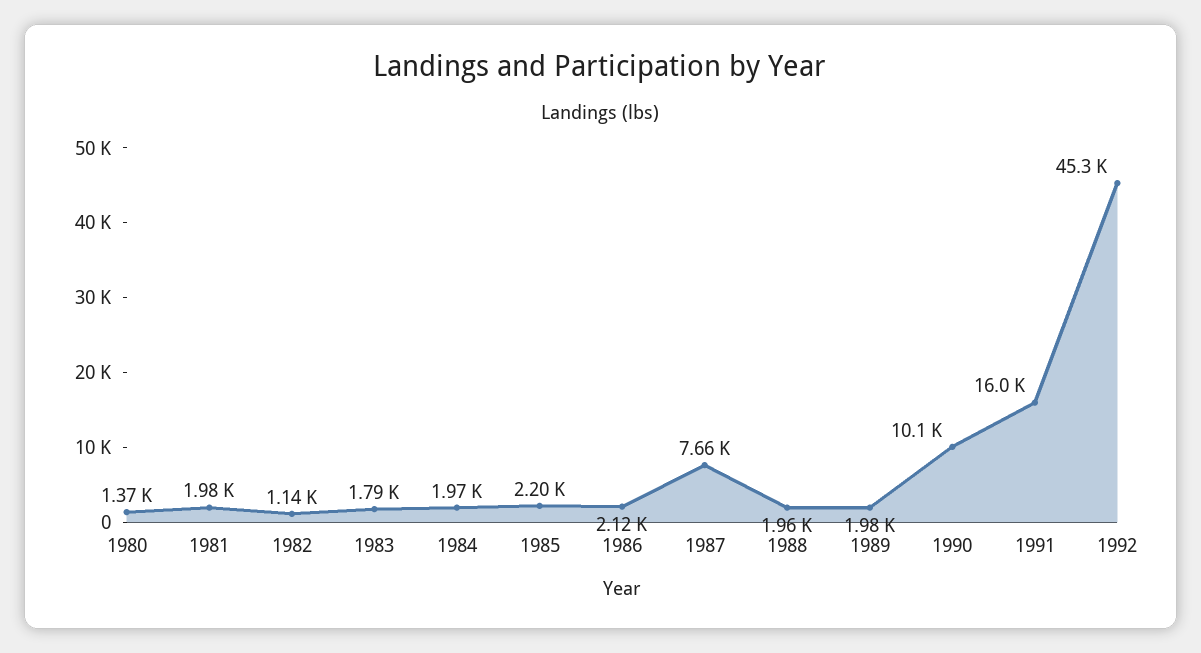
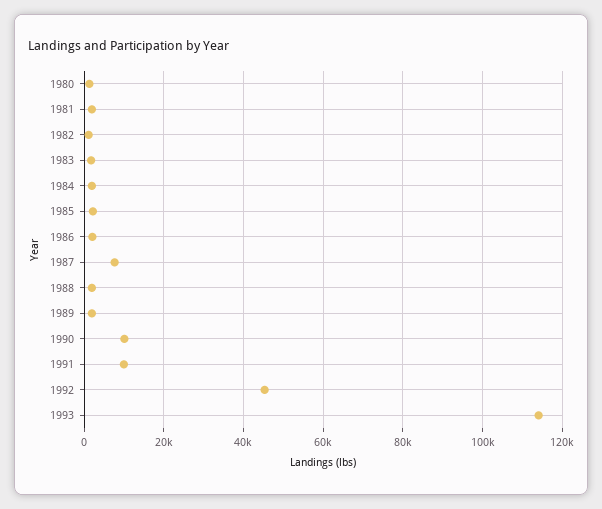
1991: 16000 -> 10000
1993: none -> 114000

